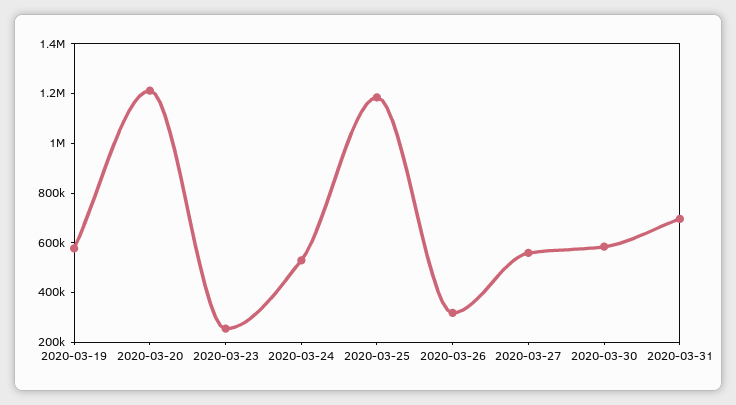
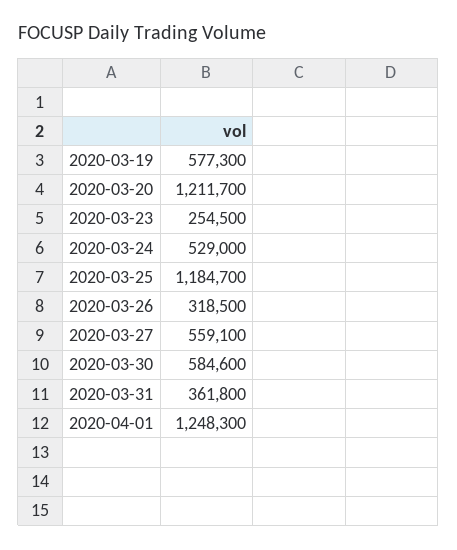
2020-03-31: 700000 -> 361800
2020-04-01: none -> 1248300

